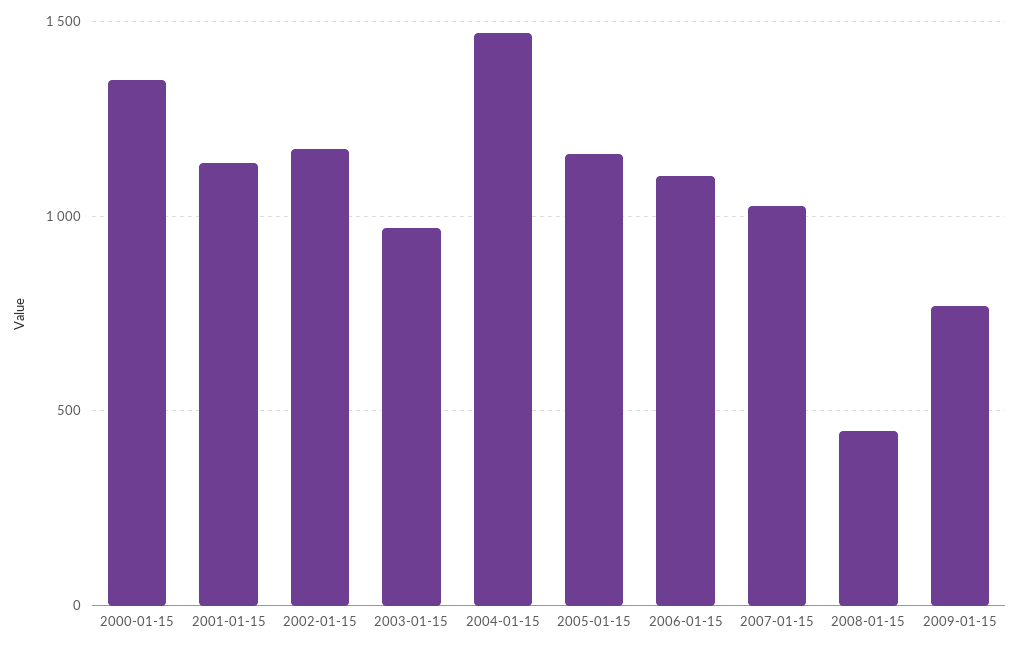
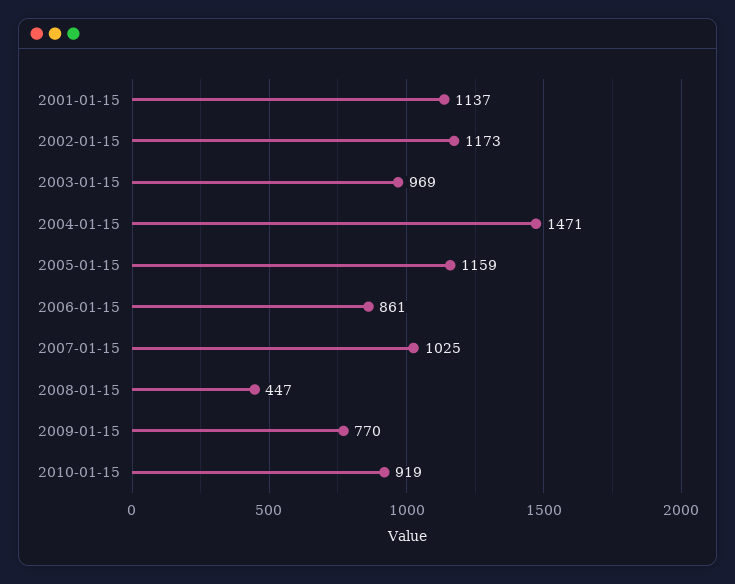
2000-01-15: 1350 -> none
2006-01-15: 1100 -> 861
2010-01-15: none -> 919

